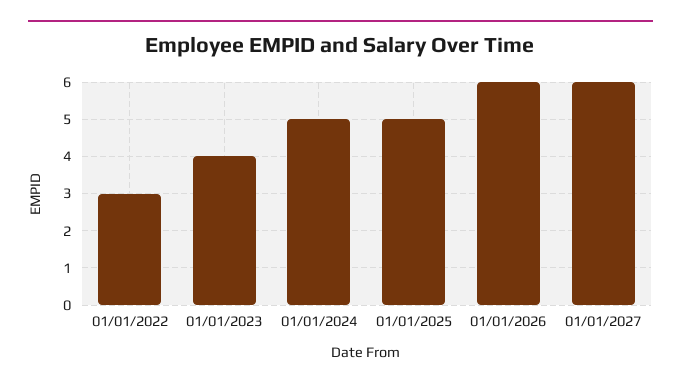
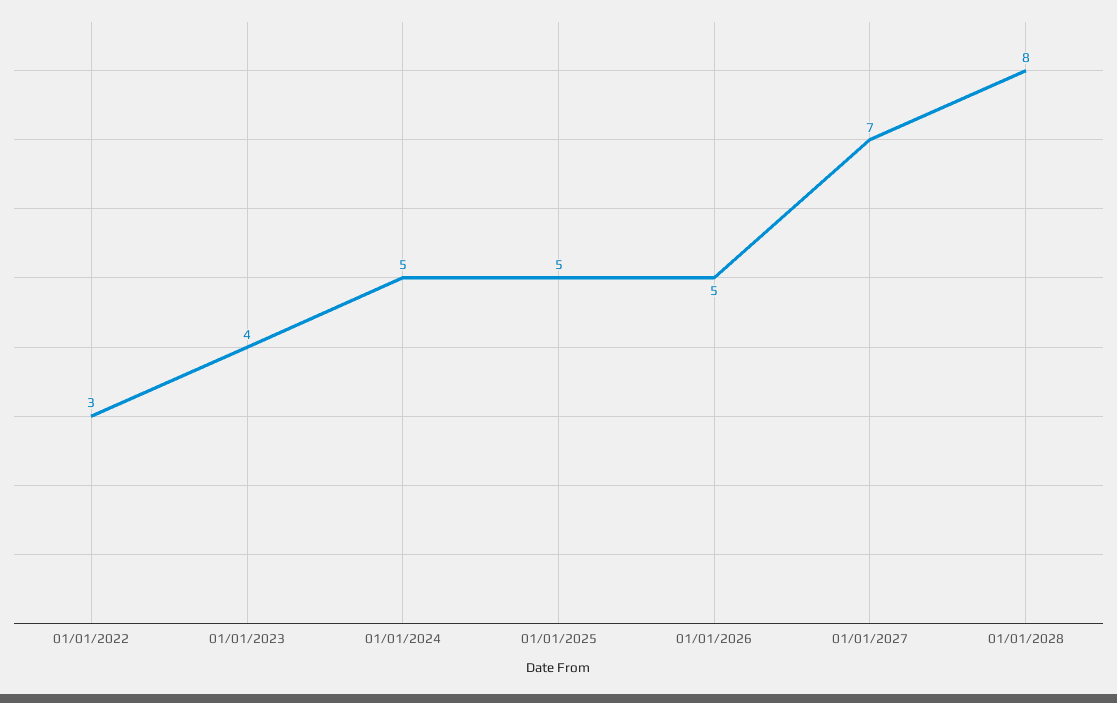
01/01/2026: 6 -> 5
01/01/2027: 6 -> 7
01/01/2028: none -> 8

